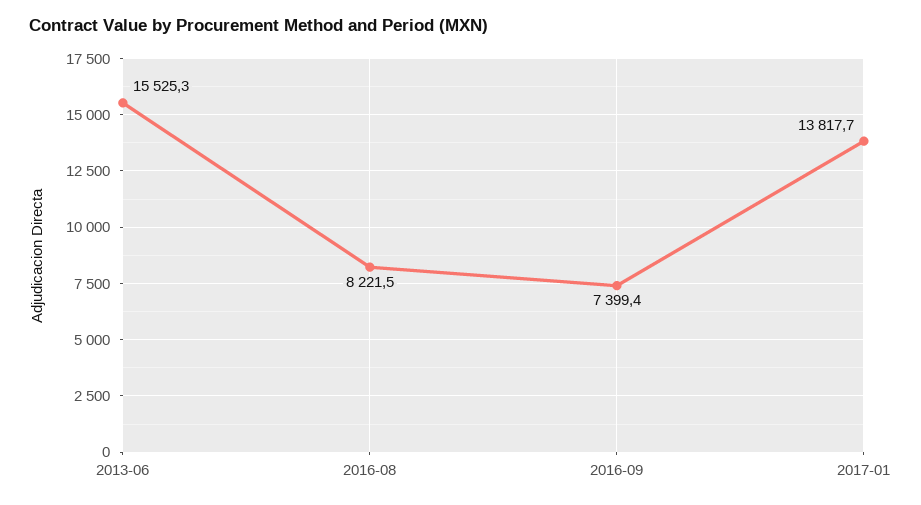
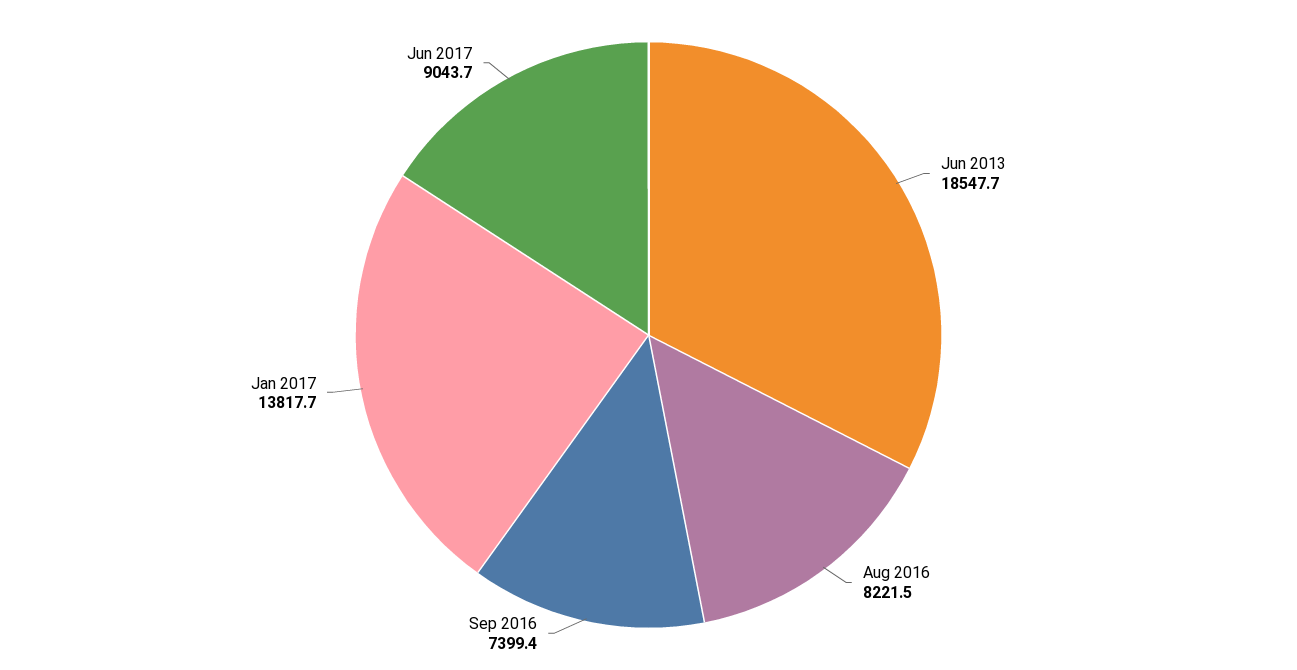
2013-06: 15525.3 -> 18547.7
Jun 2017: none -> 9043.7

